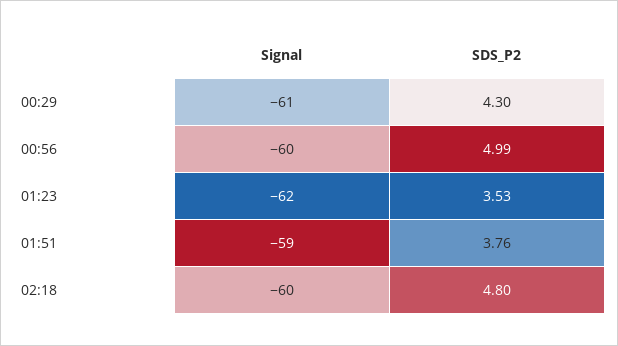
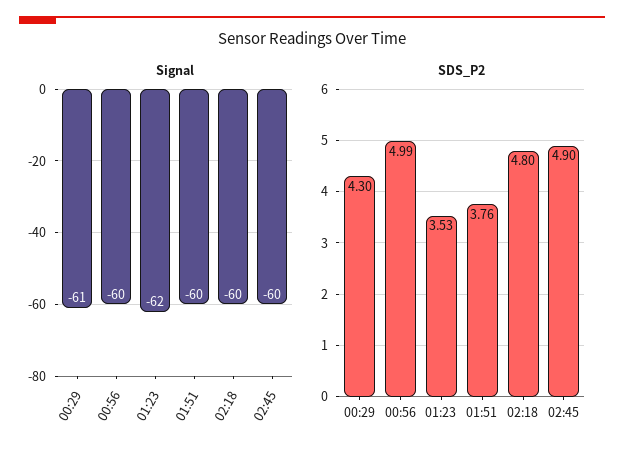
Signal, 01:51: -59 -> -60
Signal, 02:45: none -> -60
SDS_P2, 02:45: none -> 4.9

